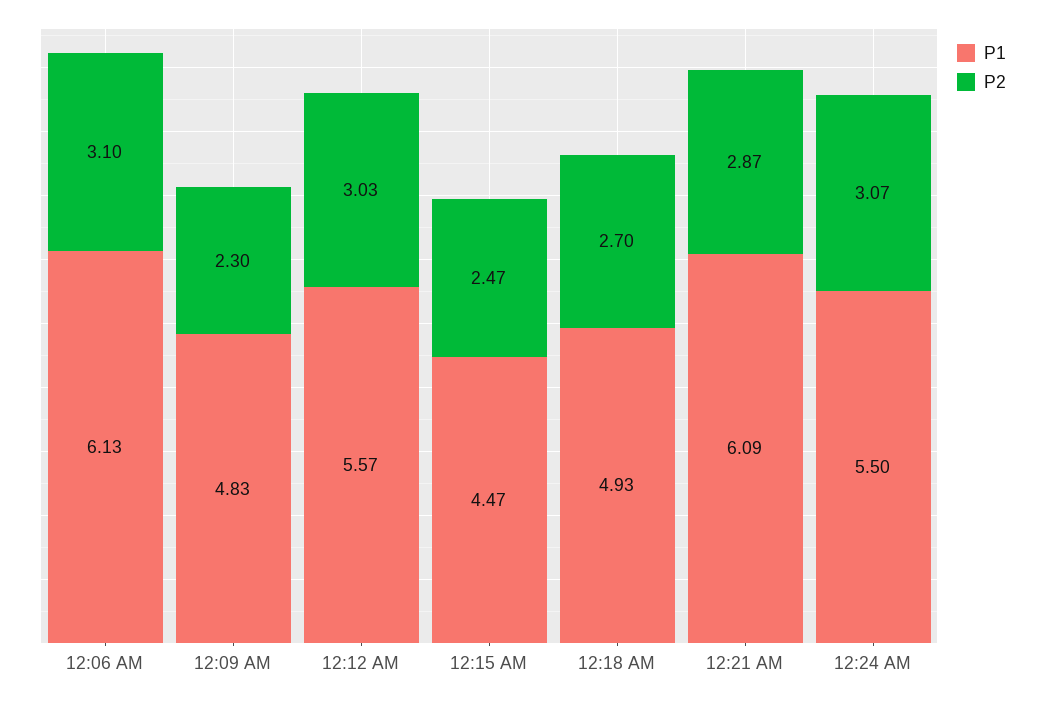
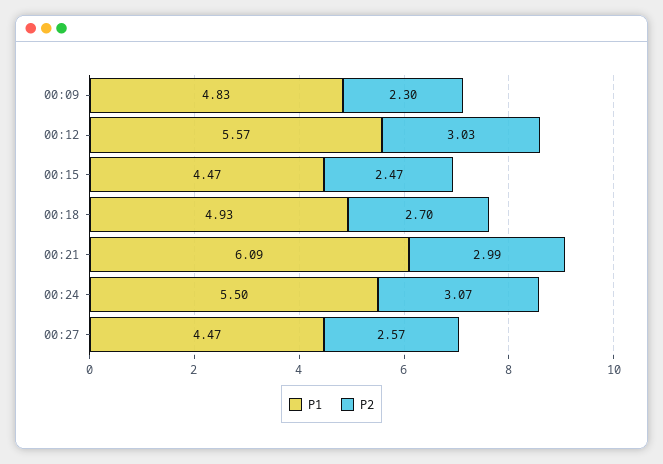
P1, 12:06 AM: 6.13 -> none
P2, 12:06 AM: 3.1 -> none
P2, 12:21 AM: 2.87 -> 2.99
P1, 00:27: none -> 4.47
P2, 00:27: none -> 2.57

